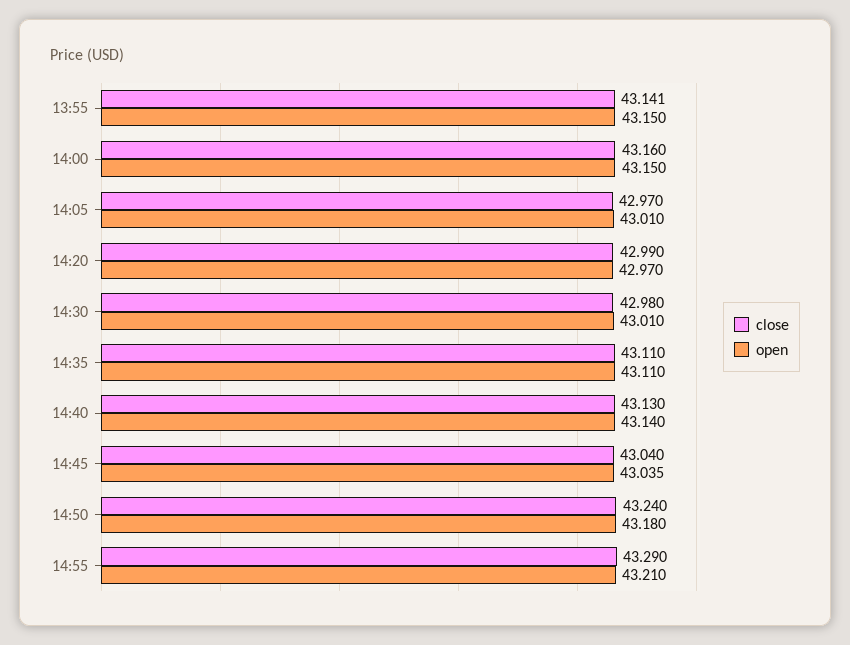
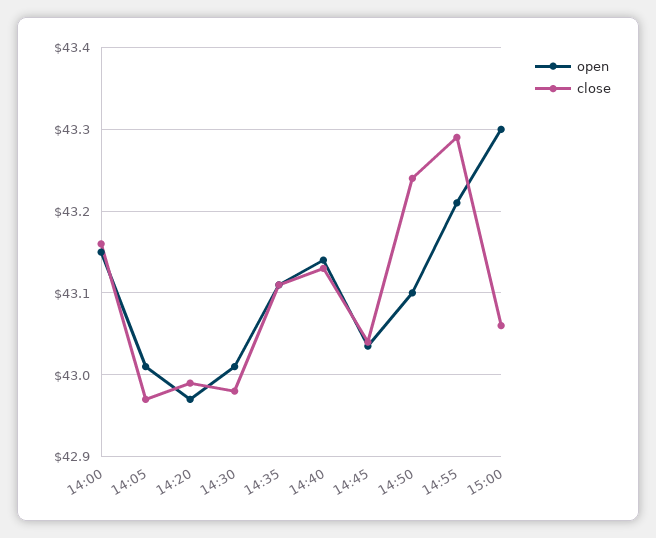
close, 13:55: 43.141 -> none
open, 13:55: 43.15 -> none
open, 14:50: 43.18 -> 43.1
open, 15:00: none -> 43.3
close, 15:00: none -> 43.06

